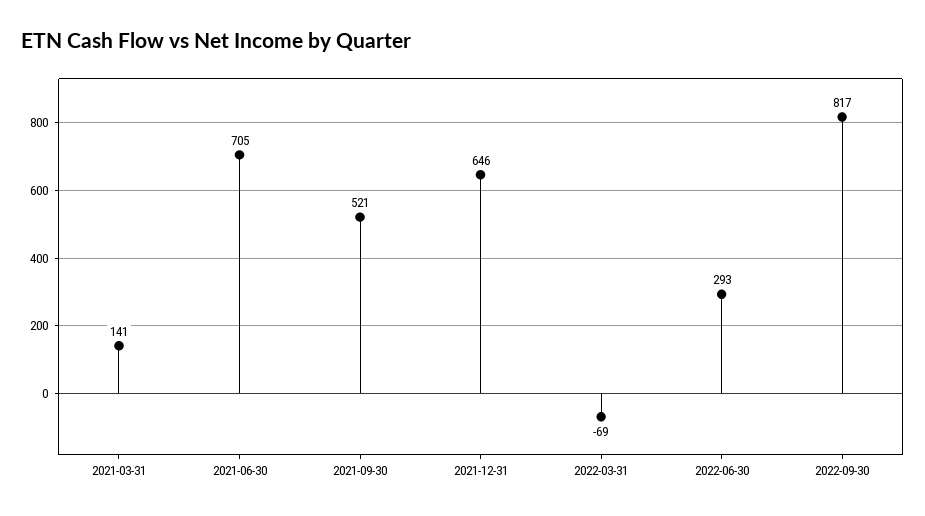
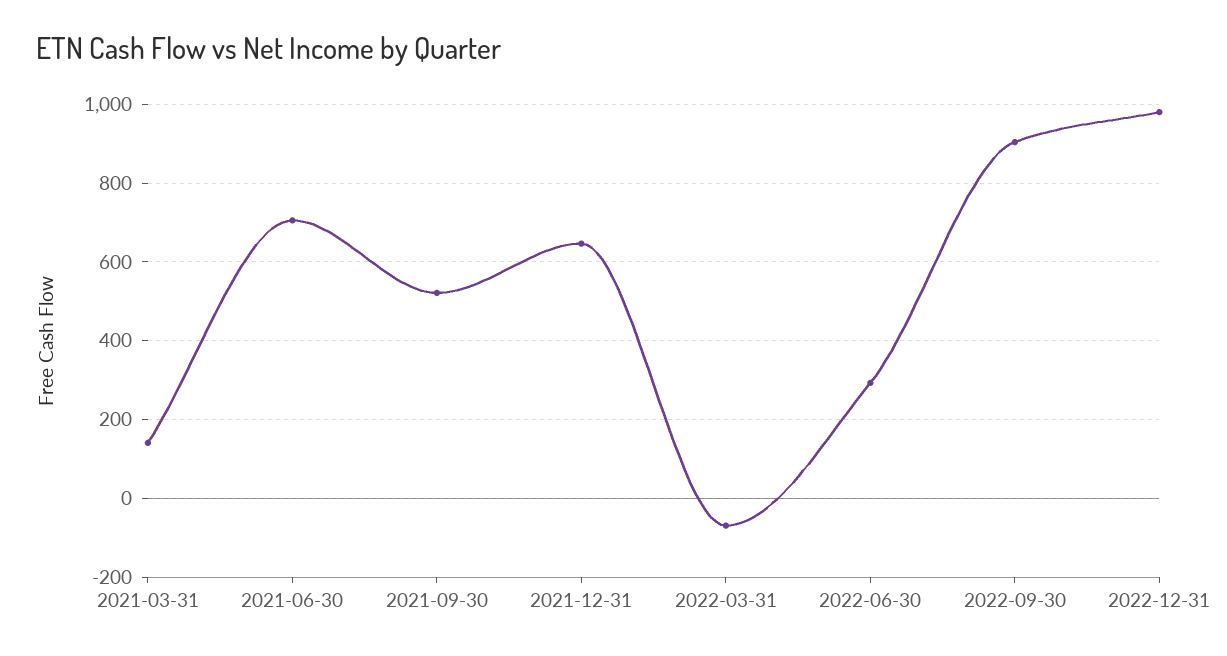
2022-09-30: 817 -> 900
2022-12-31: none -> 980

